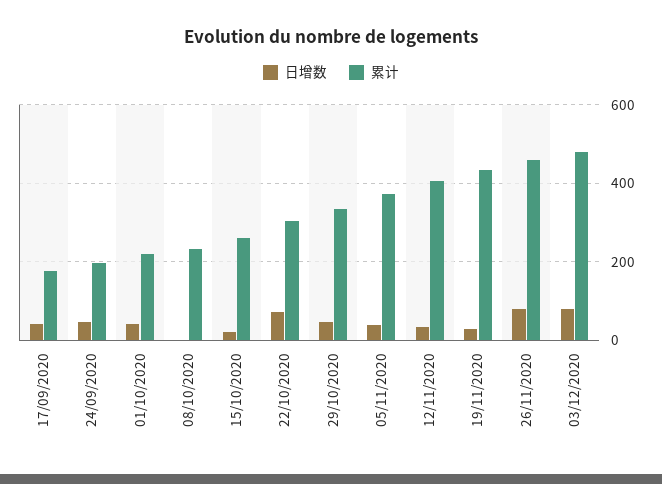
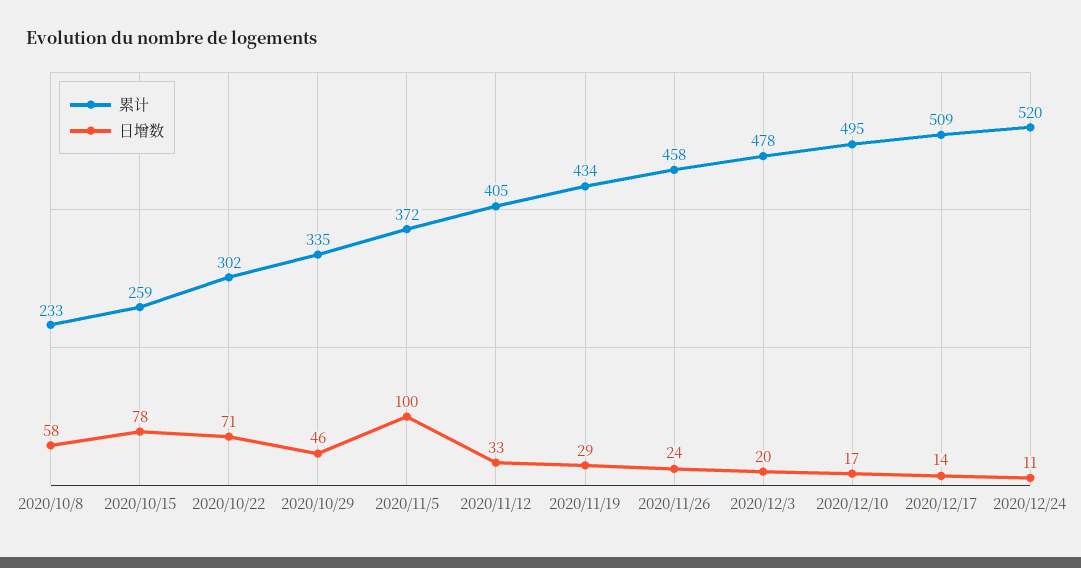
日增数, 17/09/2020: 40 -> none
累计, 17/09/2020: 180 -> none
日增数, 24/09/2020: 40 -> none
累计, 24/09/2020: 200 -> none
日增数, 01/10/2020: 40 -> none
累计, 01/10/2020: 220 -> none
日增数, 08/10/2020: 0 -> 58
日增数, 15/10/2020: 20 -> 78
日增数, 05/11/2020: 40 -> 100
日增数, 26/11/2020: 80 -> 24
日增数, 03/12/2020: 80 -> 20
累计, 2020/12/10: none -> 495
日增数, 2020/12/10: none -> 17
累计, 2020/12/17: none -> 509
日增数, 2020/12/17: none -> 14
累计, 2020/12/24: none -> 520
日增数, 2020/12/24: none -> 11

